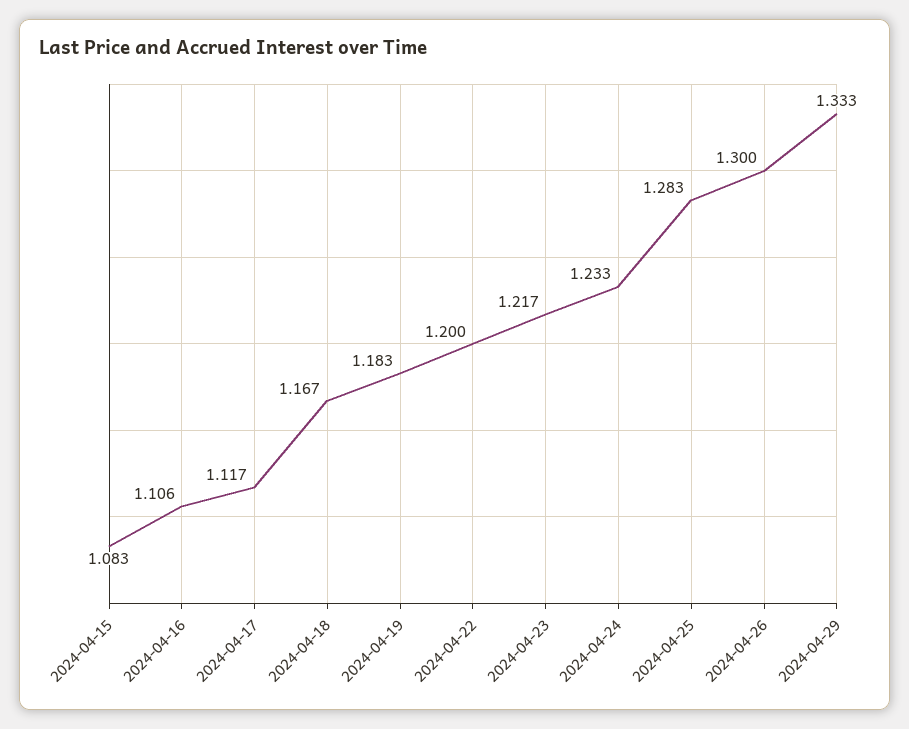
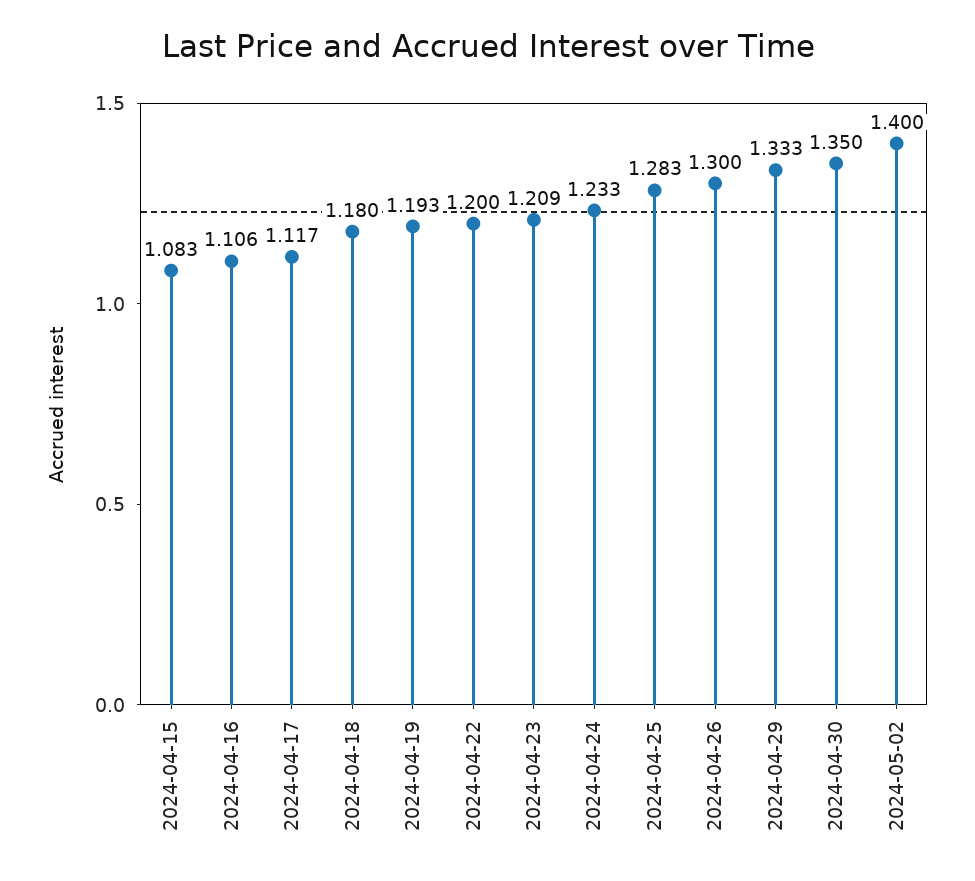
2024-04-18: 1.167 -> 1.18
2024-04-19: 1.183 -> 1.193
2024-04-23: 1.217 -> 1.209
2024-04-30: none -> 1.35
2024-05-02: none -> 1.4

